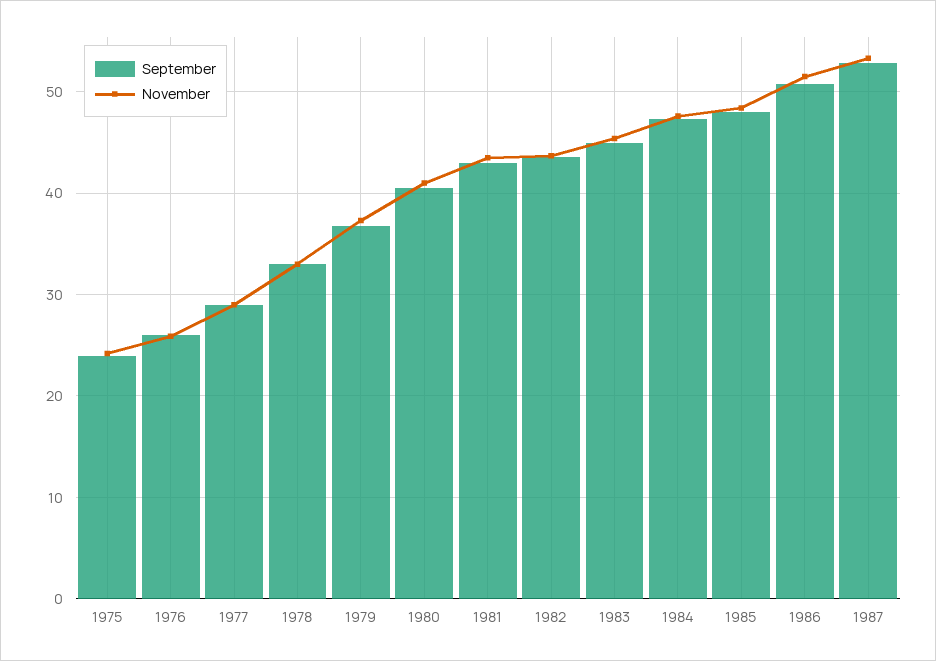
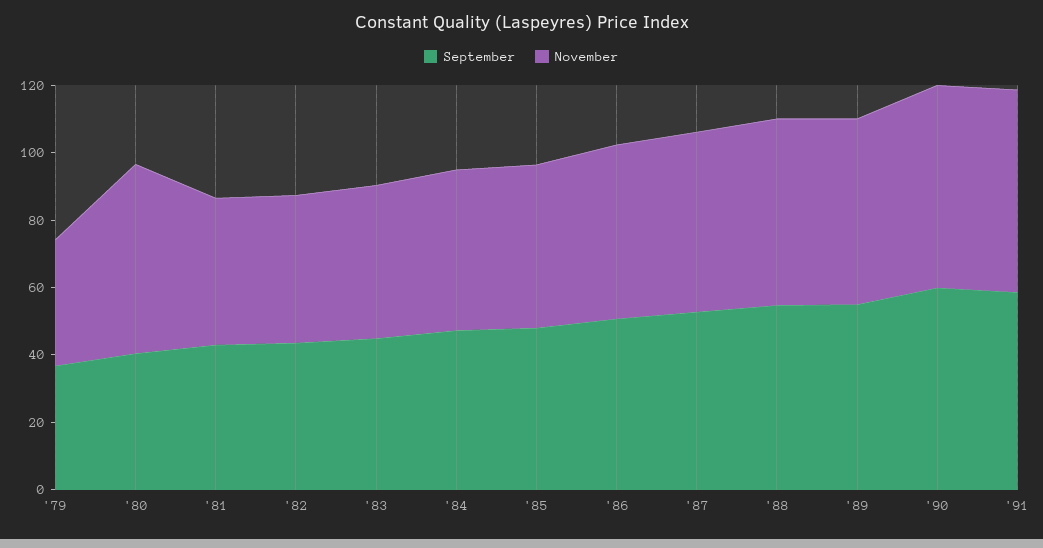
September, 1975: 24 -> none
November, 1975: 24 -> none
September, 1976: 26 -> none
November, 1976: 26 -> none
September, 1977: 29 -> none
November, 1977: 29 -> none
September, 1978: 33 -> none
November, 1978: 33 -> none
November, 1980: 41 -> 55
September, '88: none -> 55
November, '88: none -> 55
September, '89: none -> 55
November, '89: none -> 55
September, '90: none -> 60
November, '90: none -> 60
September, '91: none -> 60
November, '91: none -> 60

